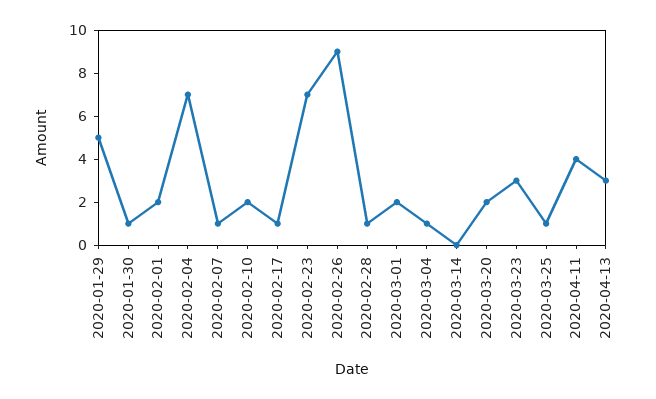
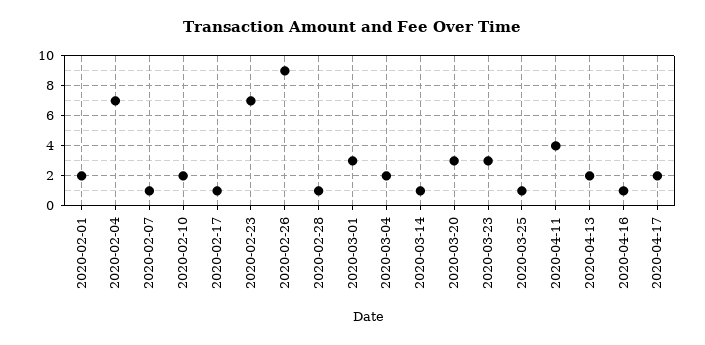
2020-01-29: 5 -> none
2020-01-30: 1 -> none
2020-03-01: 2 -> 3
2020-03-04: 1 -> 2
2020-03-14: 0 -> 1
2020-03-20: 2 -> 3
2020-04-13: 3 -> 2
2020-04-16: none -> 1
2020-04-17: none -> 2

